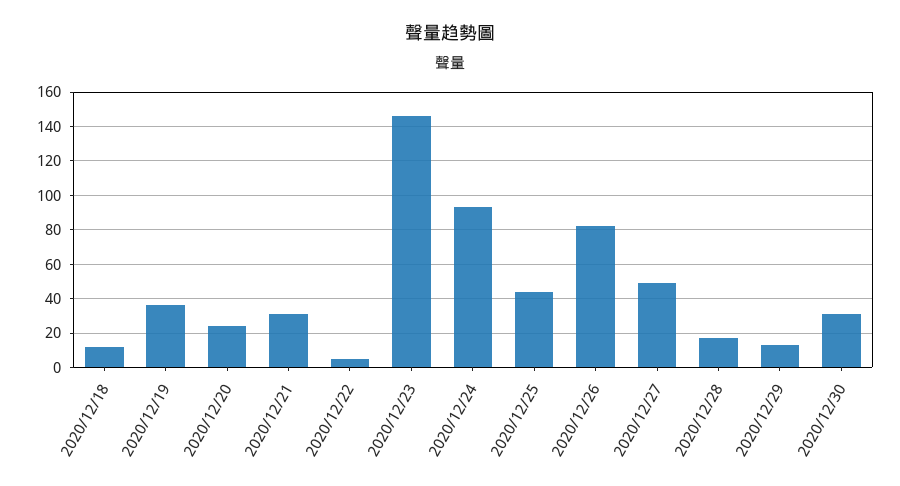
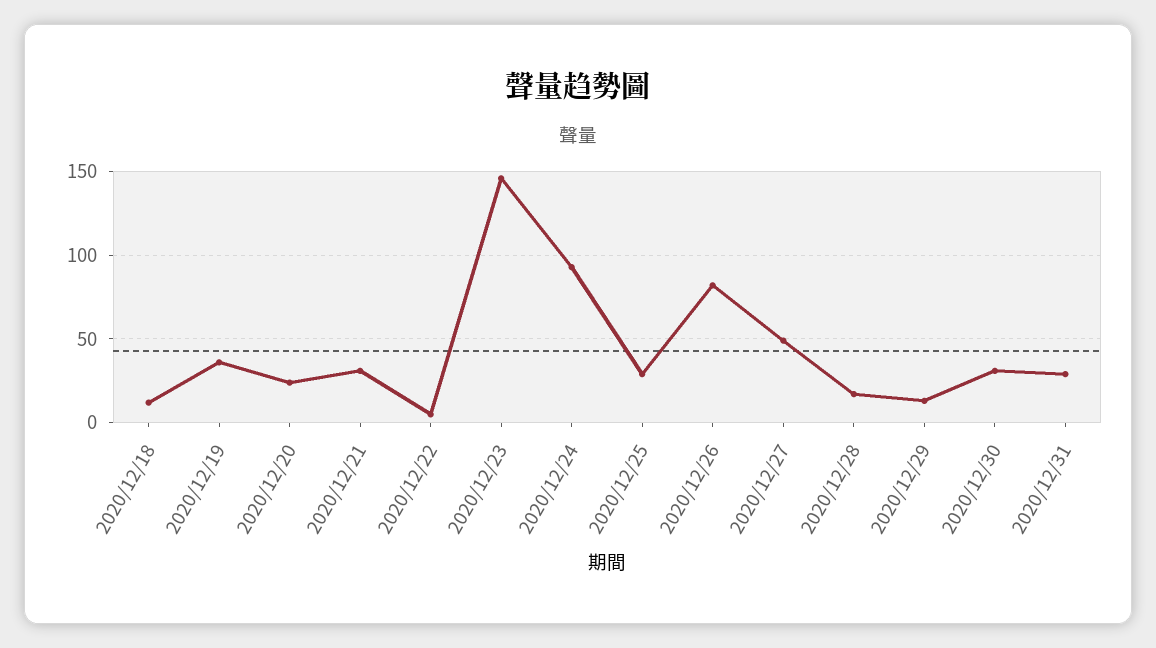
2020/12/25: 45 -> 30
2020/12/31: none -> 30

